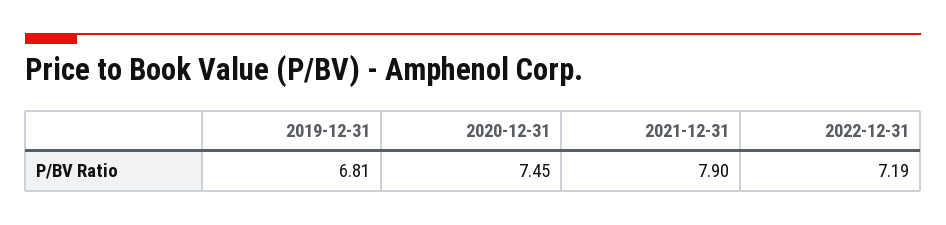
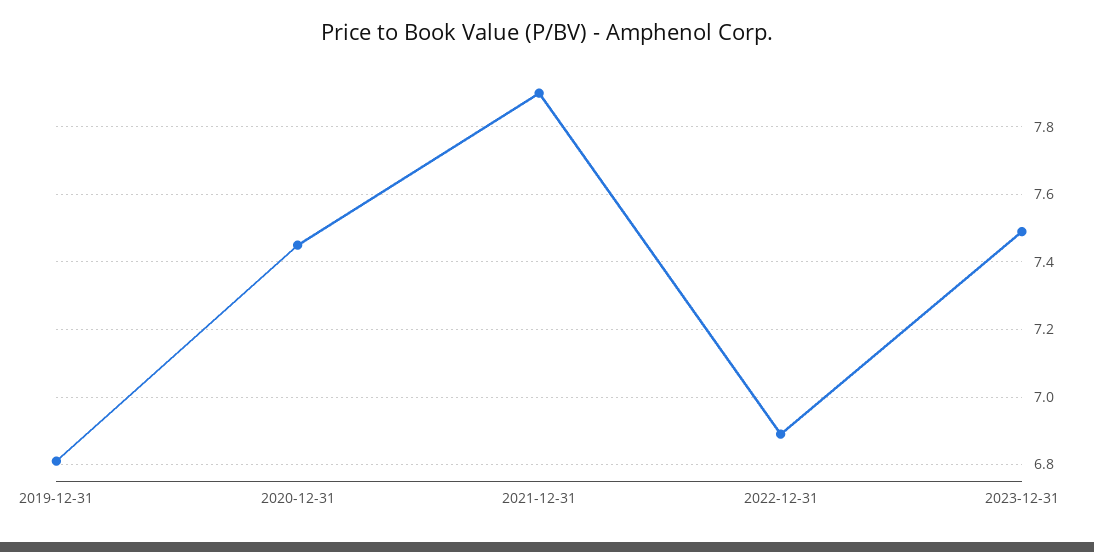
2022-12-31: 7.19 -> 6.9
2023-12-31: none -> 7.5

